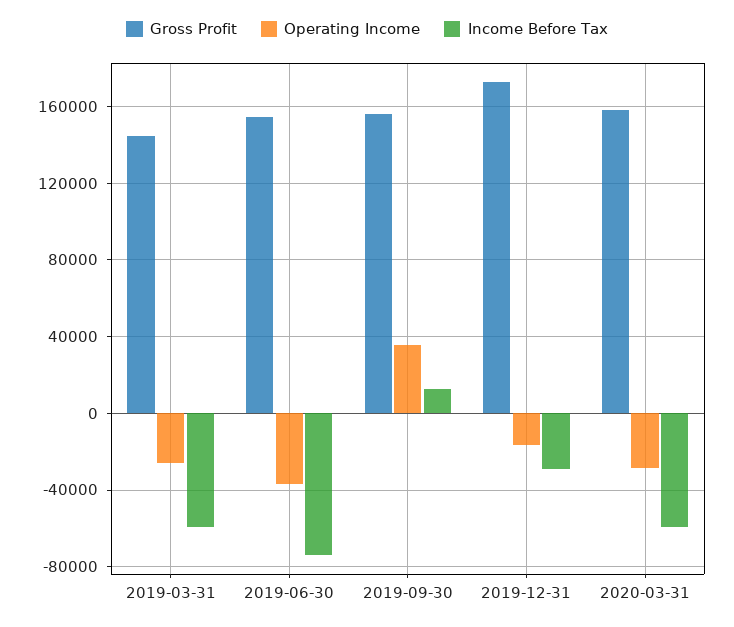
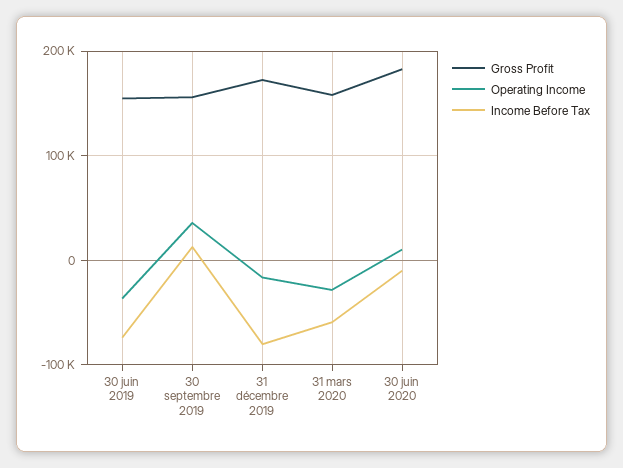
Gross Profit, 2019-03-31: 145000 -> none
Operating Income, 2019-03-31: -25000 -> none
Income Before Tax, 2019-03-31: -60000 -> none
Income Before Tax, 2019-12-31: -30000 -> -80000
Gross Profit, 30 juin 2020: none -> 180000
Operating Income, 30 juin 2020: none -> 10000
Income Before Tax, 30 juin 2020: none -> -10000

